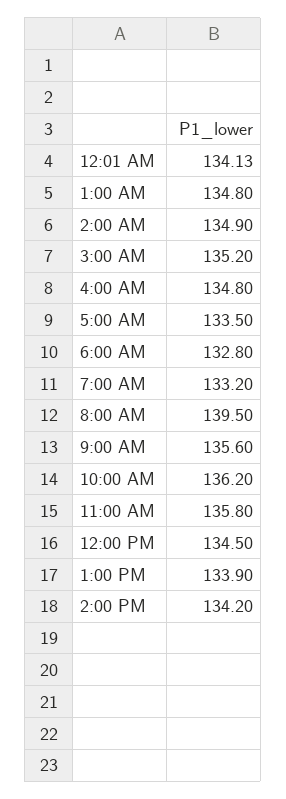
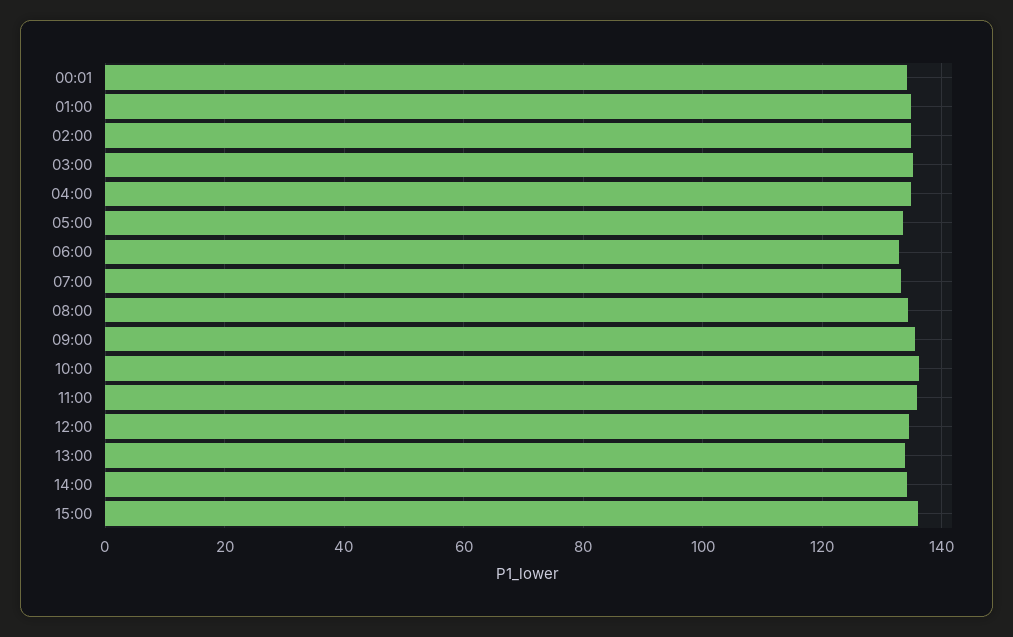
8:00 AM: 139.5 -> 134
15:00: none -> 136

